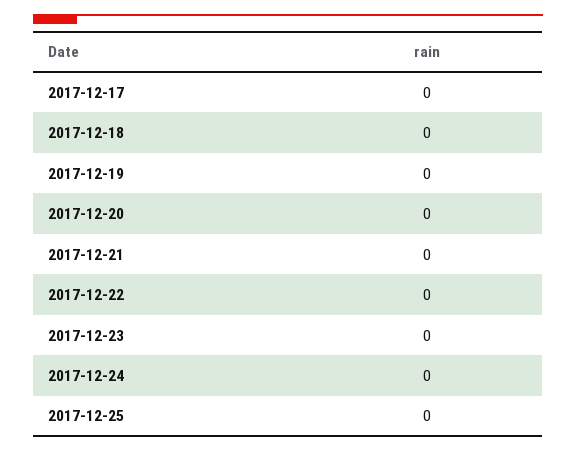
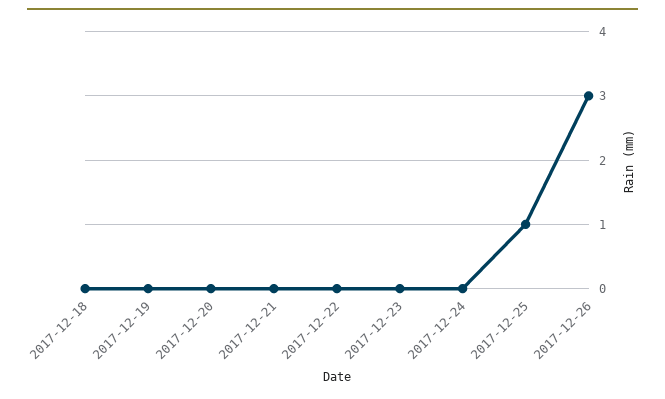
2017-12-17: 0 -> none
2017-12-25: 0 -> 1
2017-12-26: none -> 3

